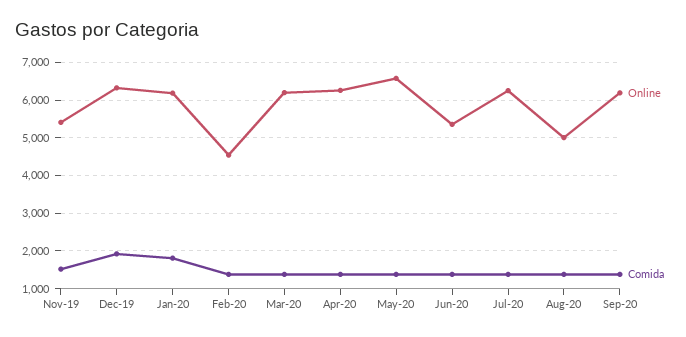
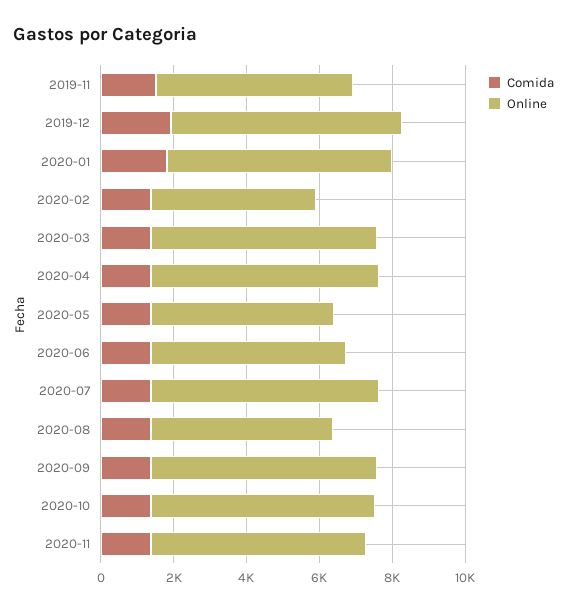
Online, May-20: 6600 -> 5000
Comida, 2020-10: none -> 1500
Online, 2020-10: none -> 6000
Comida, 2020-11: none -> 1500
Online, 2020-11: none -> 6000

